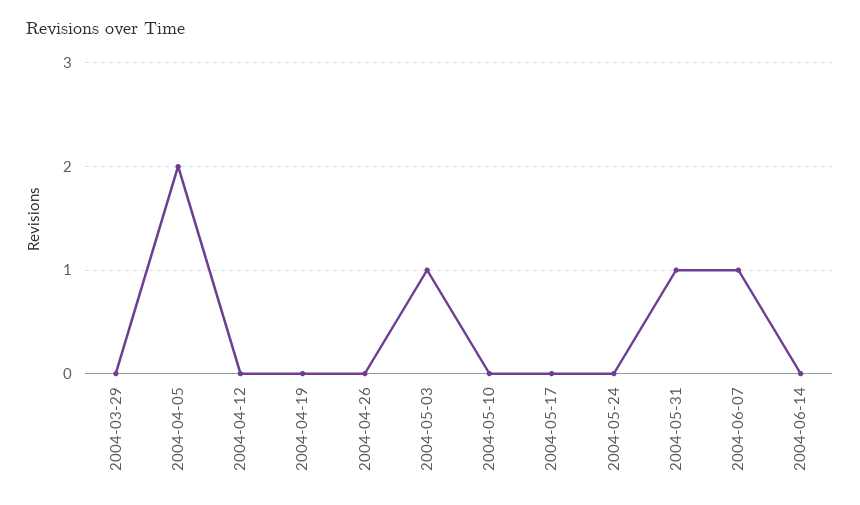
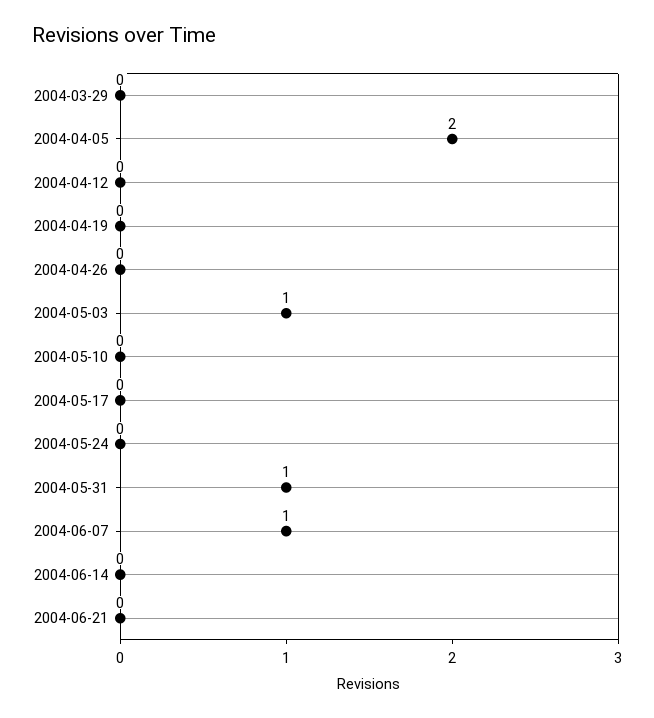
2004-06-21: none -> 0

